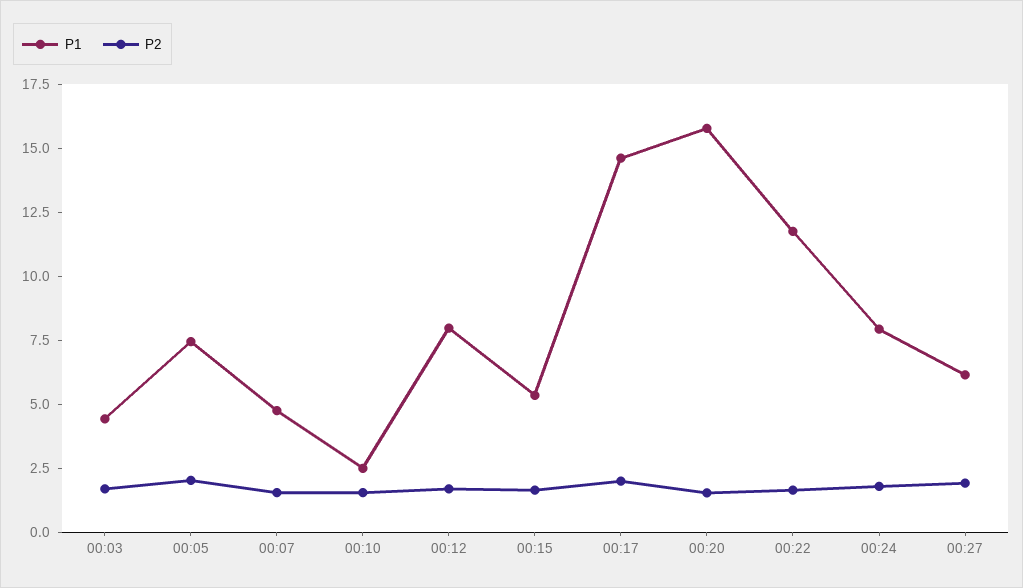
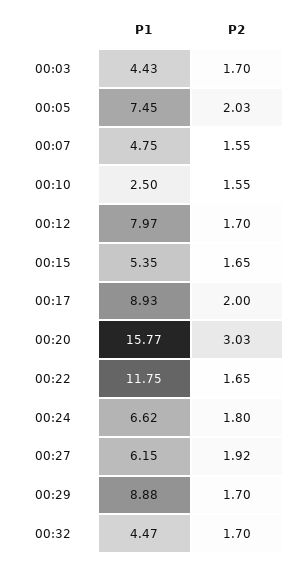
P1, 00:17: 14.5 -> 8.93
P2, 00:20: 1.5 -> 3.03
P1, 00:24: 8 -> 6.62
P1, 00:29: none -> 8.88
P2, 00:29: none -> 1.7
P1, 00:32: none -> 4.47
P2, 00:32: none -> 1.7

